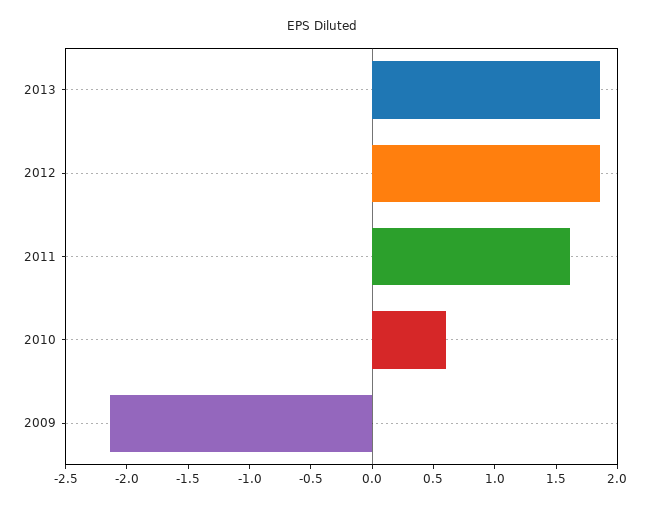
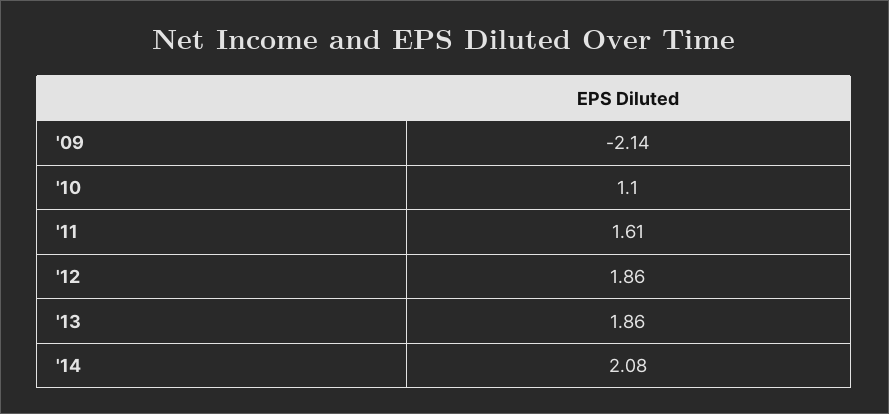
2010: 0.6 -> 1.1
'14: none -> 2.08

